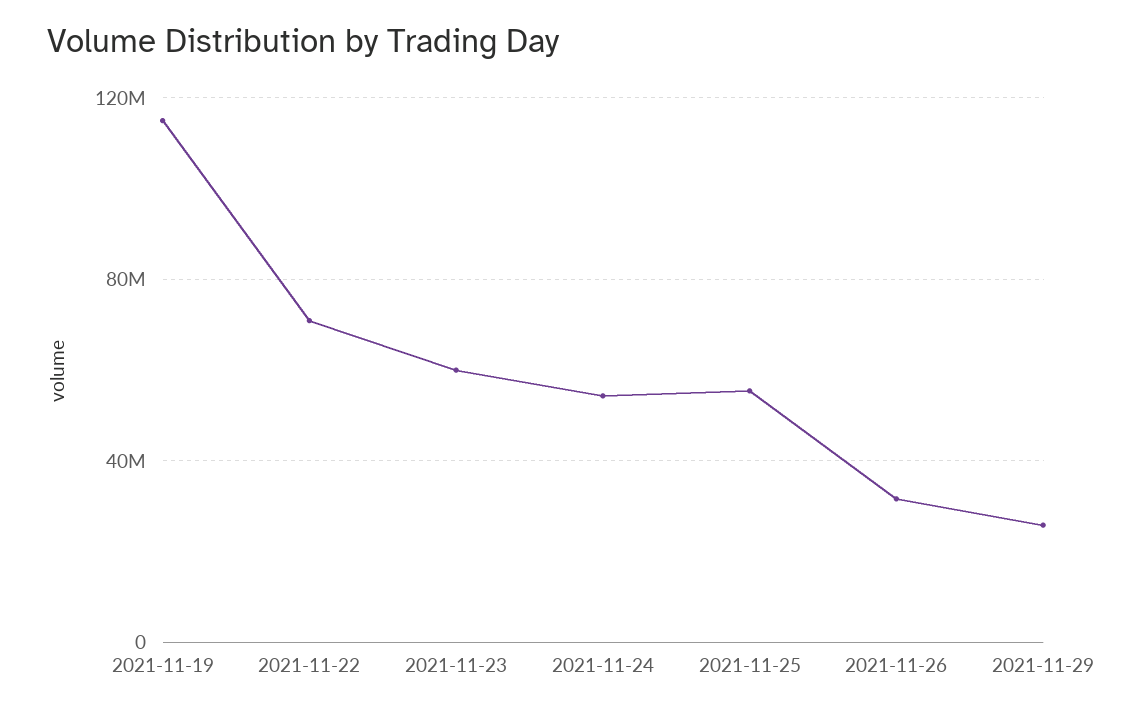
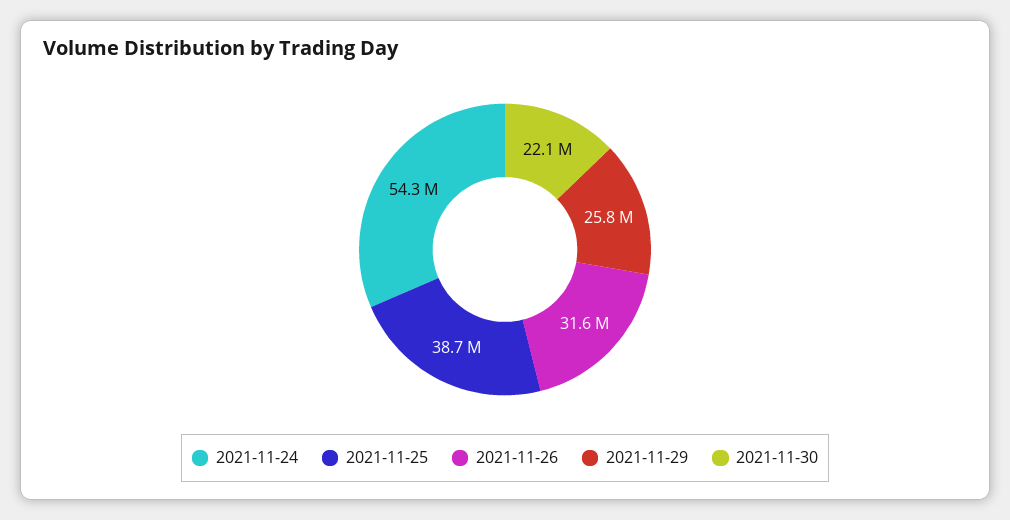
2021-11-19: 115000000 -> none
2021-11-22: 70000000 -> none
2021-11-23: 60000000 -> none
2021-11-25: 55000000 -> 38700000
2021-11-30: none -> 22100000

